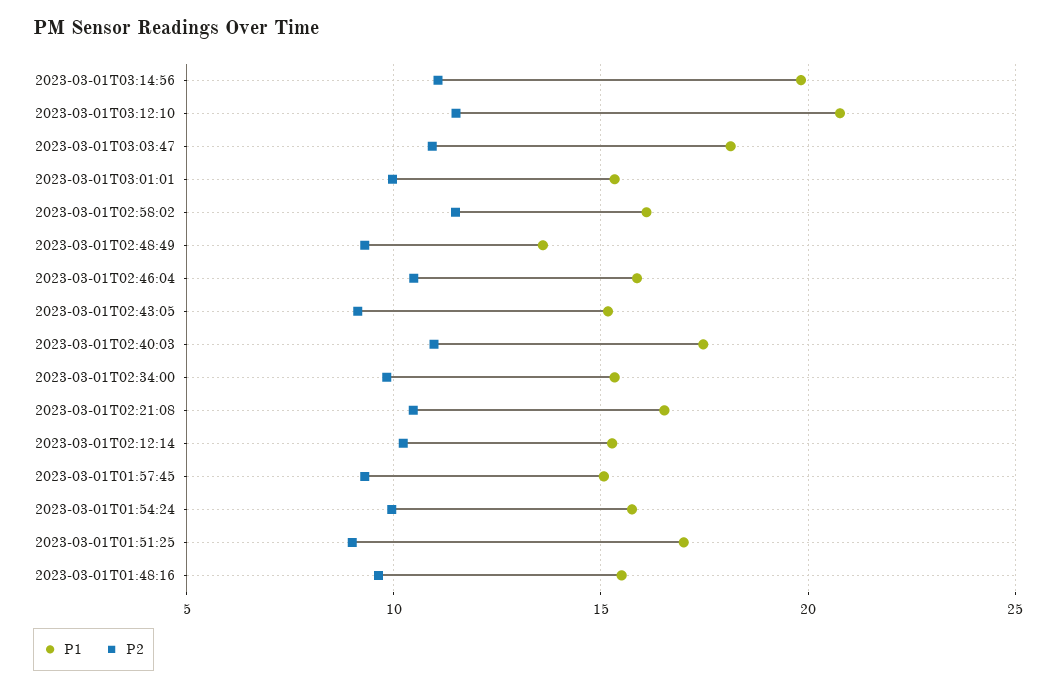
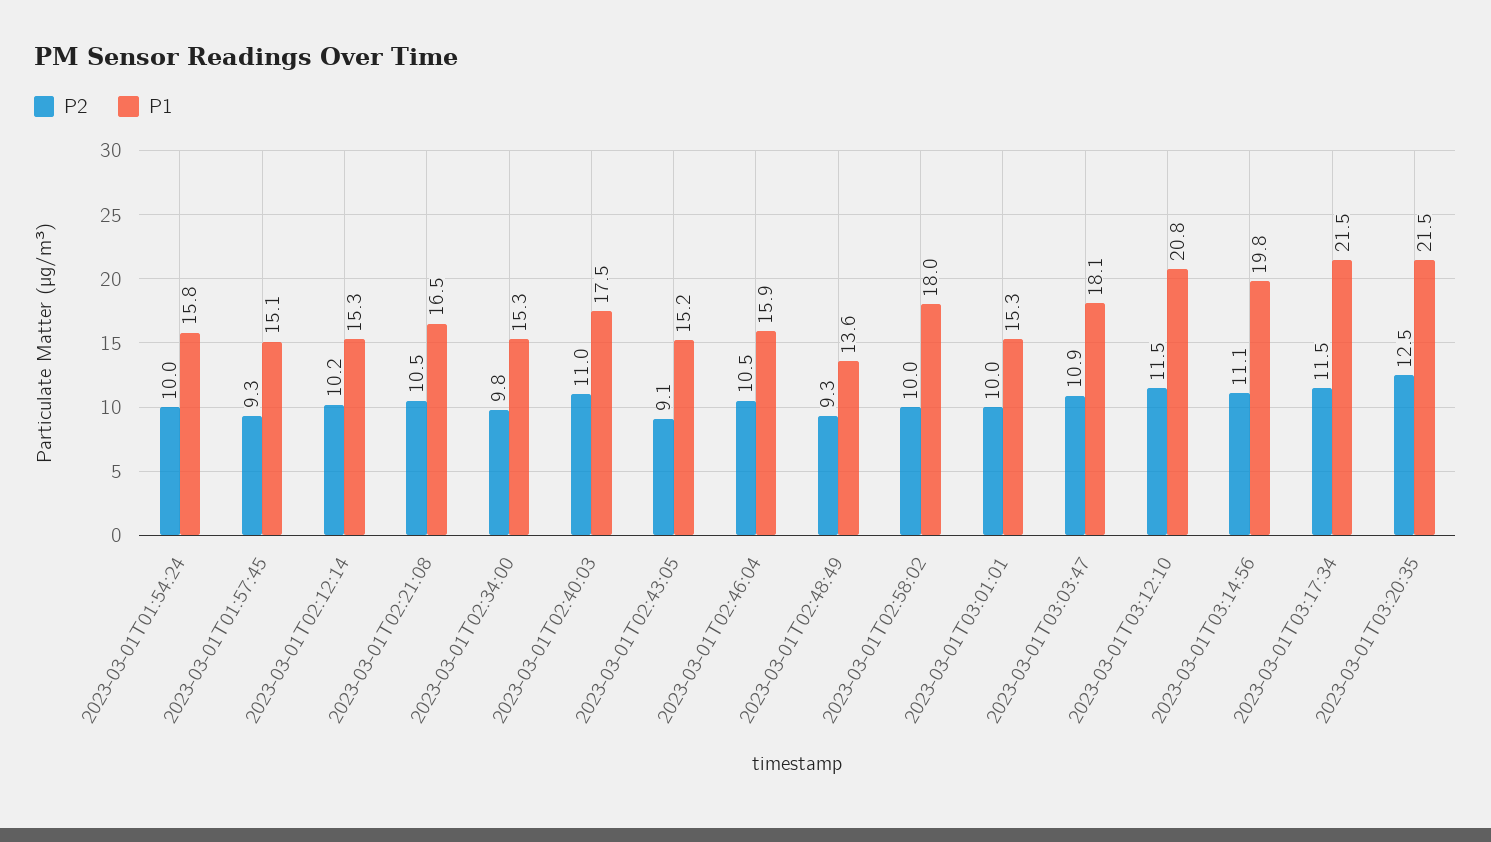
P1, 2023-03-01T02:58:02: 16 -> 18
P2, 2023-03-01T02:58:02: 11.5 -> 10
P1, 2023-03-01T01:51:25: 17 -> none
P2, 2023-03-01T01:51:25: 9 -> none
P1, 2023-03-01T01:48:16: 15.5 -> none
P2, 2023-03-01T01:48:16: 9.5 -> none
P2, 2023-03-01T03:17:34: none -> 11.5
P1, 2023-03-01T03:17:34: none -> 21.5
P2, 2023-03-01T03:20:35: none -> 12.5
P1, 2023-03-01T03:20:35: none -> 21.5

